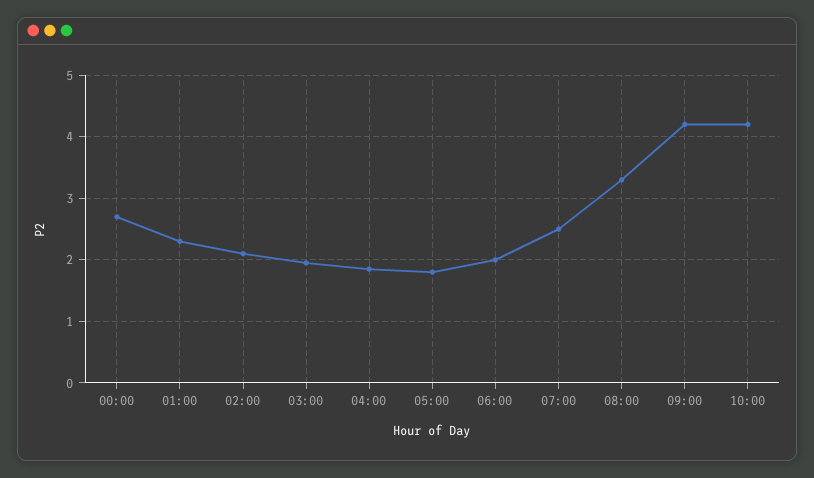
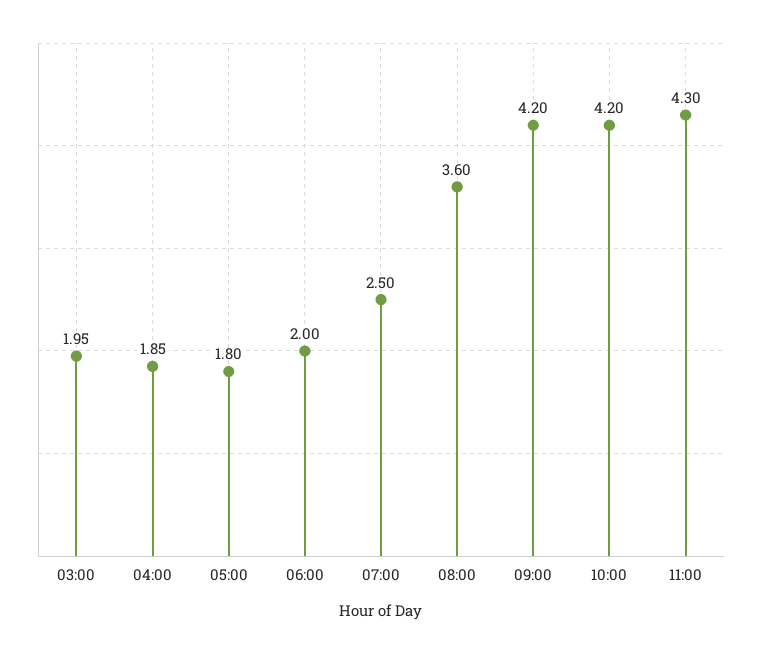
00:00: 2.7 -> none
01:00: 2.3 -> none
02:00: 2.1 -> none
08:00: 3.3 -> 3.6
11:00: none -> 4.3

